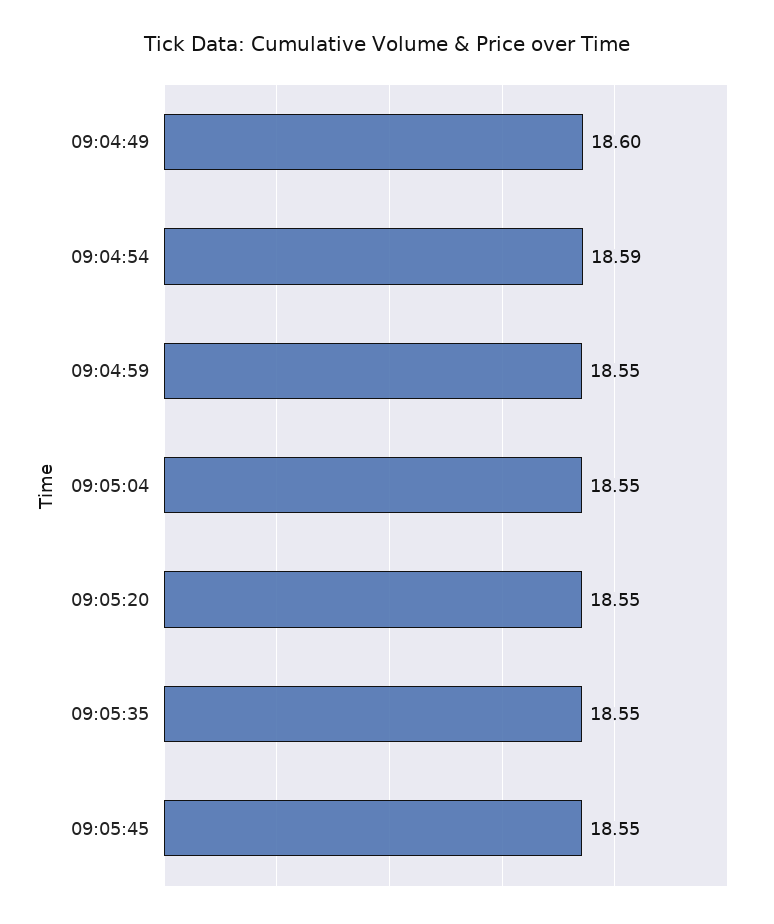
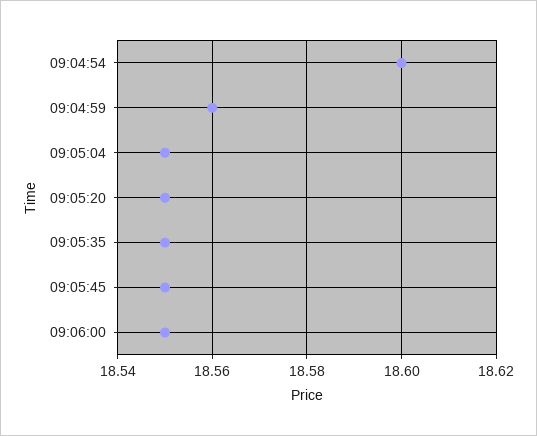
09:04:49: 18.6 -> none
09:04:54: 18.59 -> 18.6
09:04:59: 18.55 -> 18.56
09:06:00: none -> 18.55

